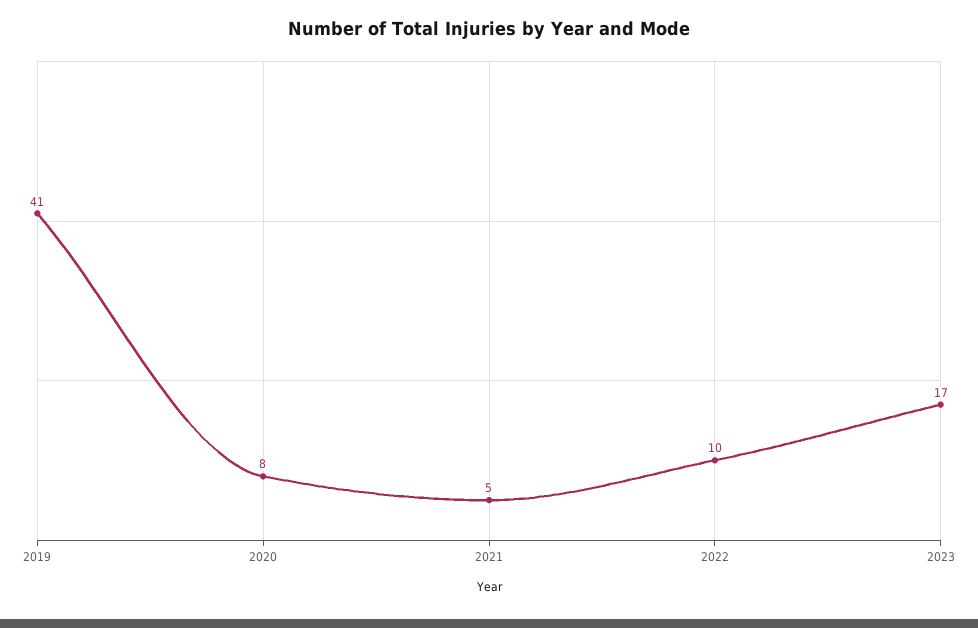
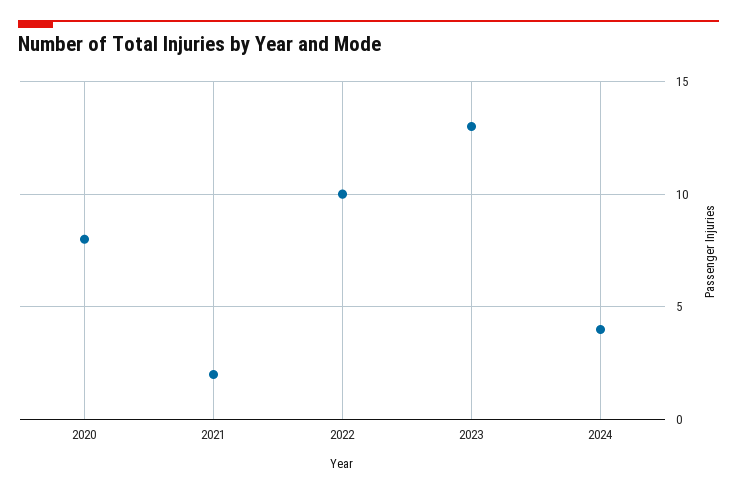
2019: 41 -> none
2021: 5 -> 2
2023: 17 -> 13
2024: none -> 4

